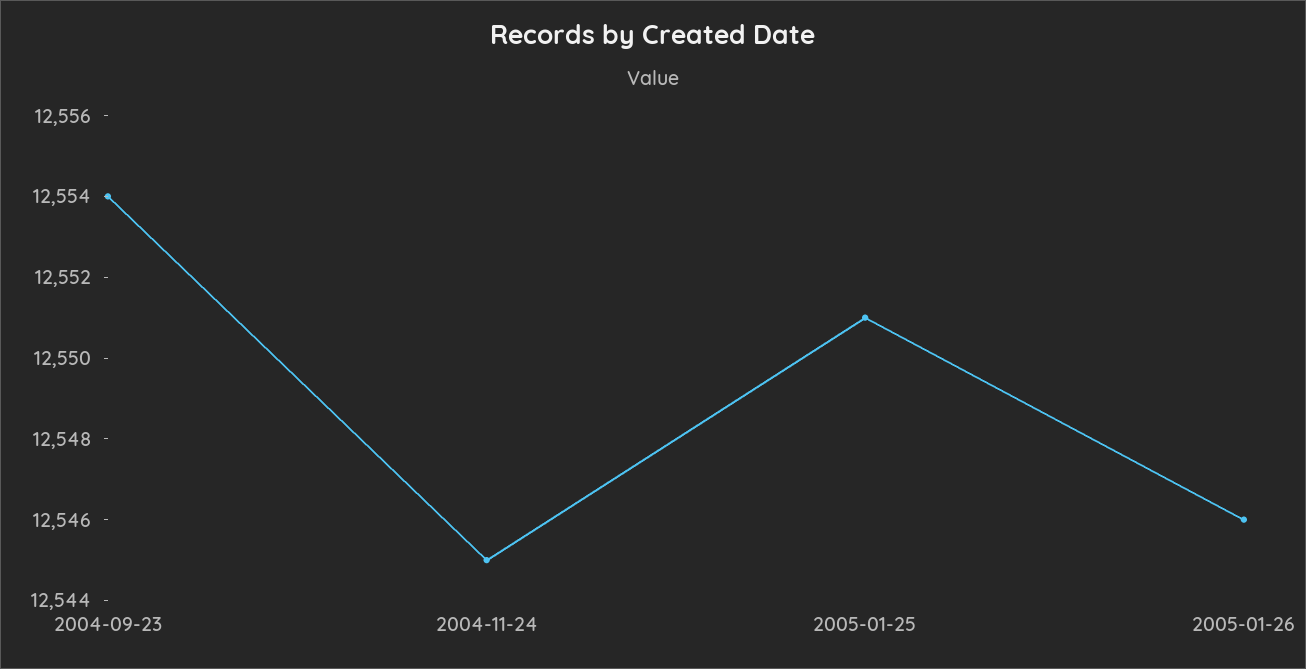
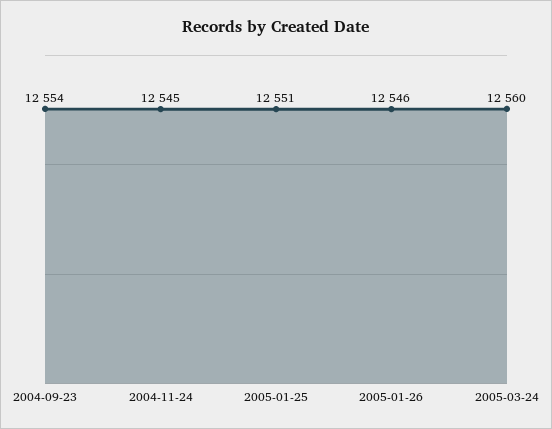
2005-03-24: none -> 12560

